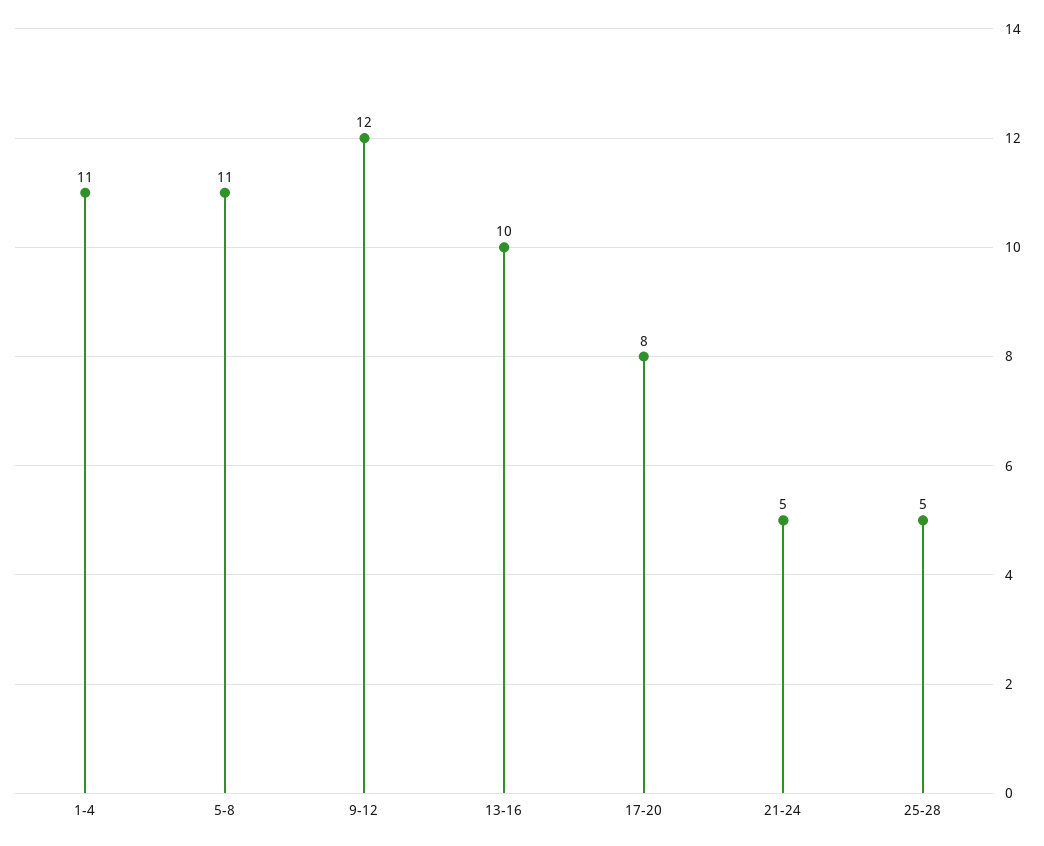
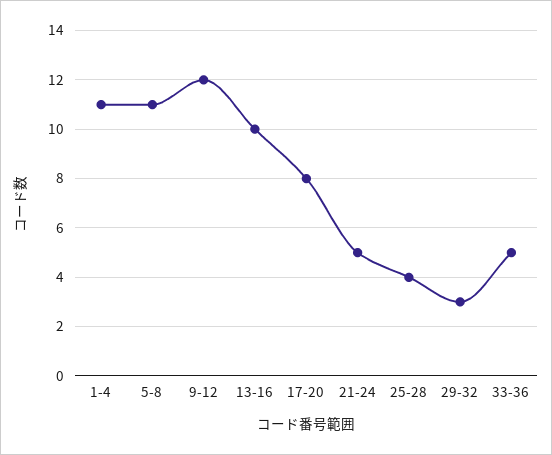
25-28: 5 -> 4
29-32: none -> 3
33-36: none -> 5

